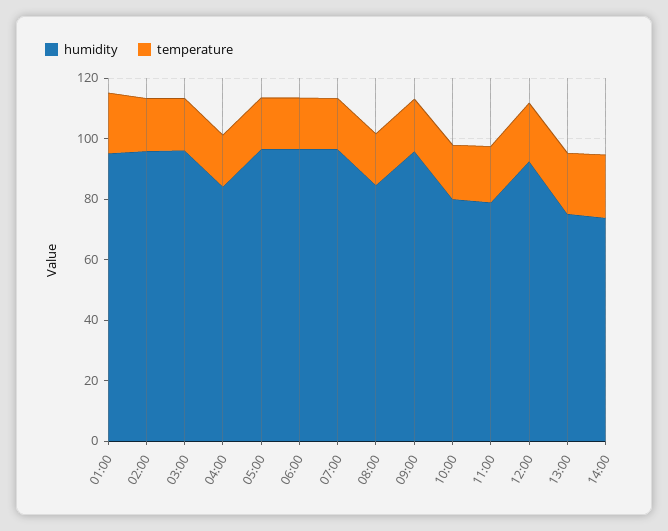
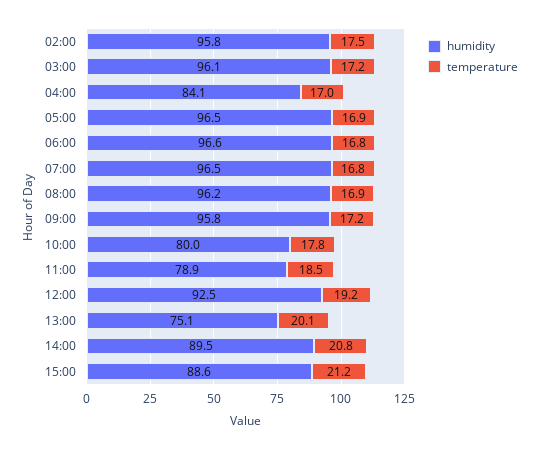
humidity, 01:00: 95 -> none
temperature, 01:00: 20 -> none
humidity, 08:00: 85 -> 96.2
humidity, 14:00: 75 -> 89.5
humidity, 15:00: none -> 88.6
temperature, 15:00: none -> 21.2

